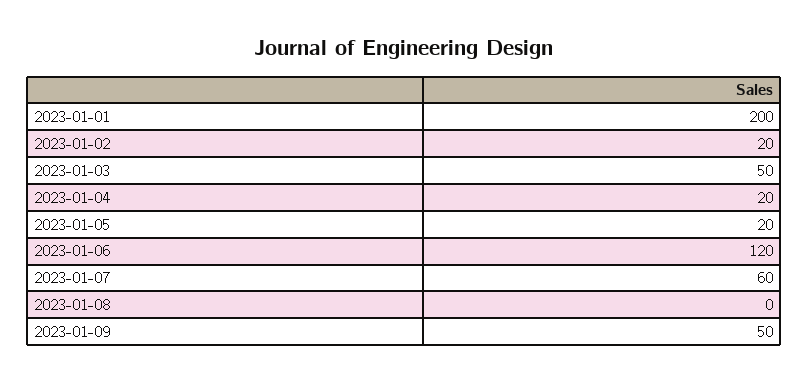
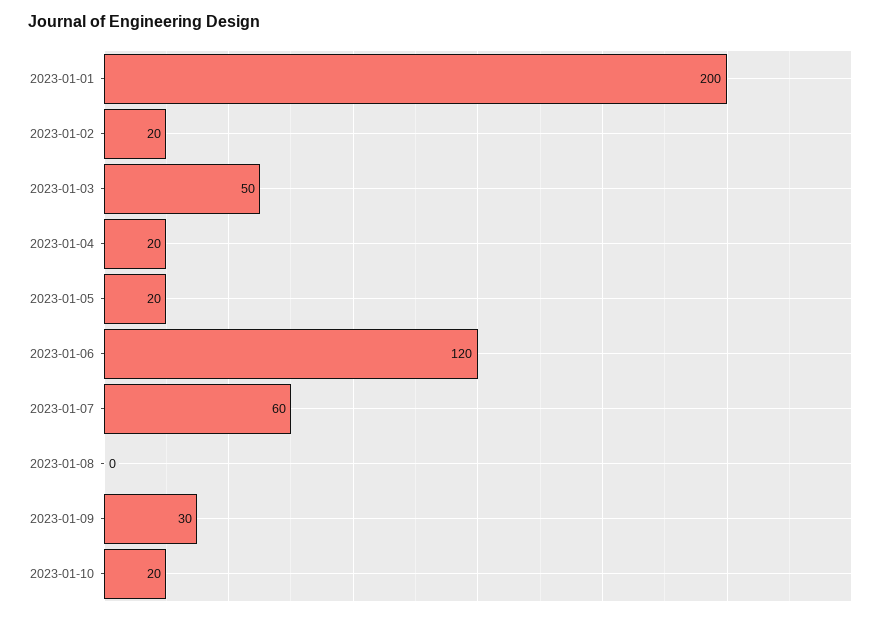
2023-01-09: 50 -> 30
2023-01-10: none -> 20

